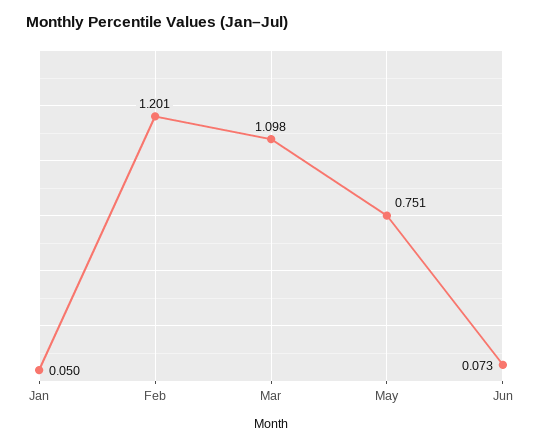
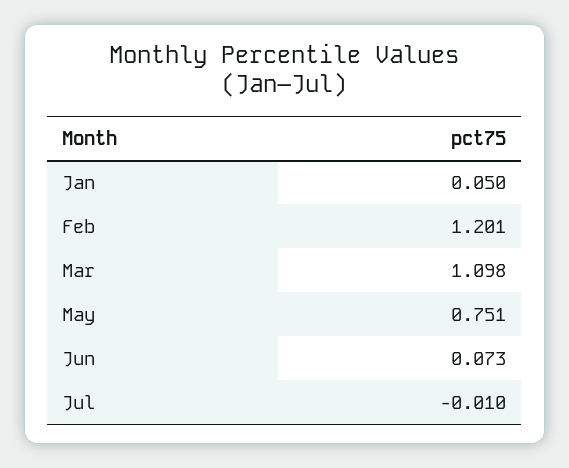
Jul: none -> -0.01

